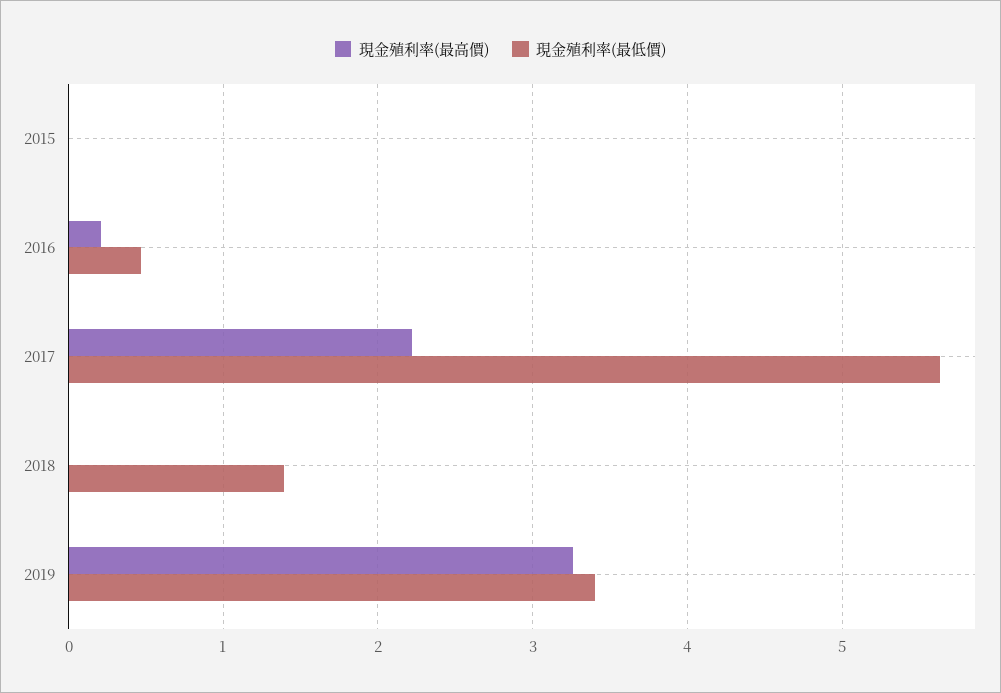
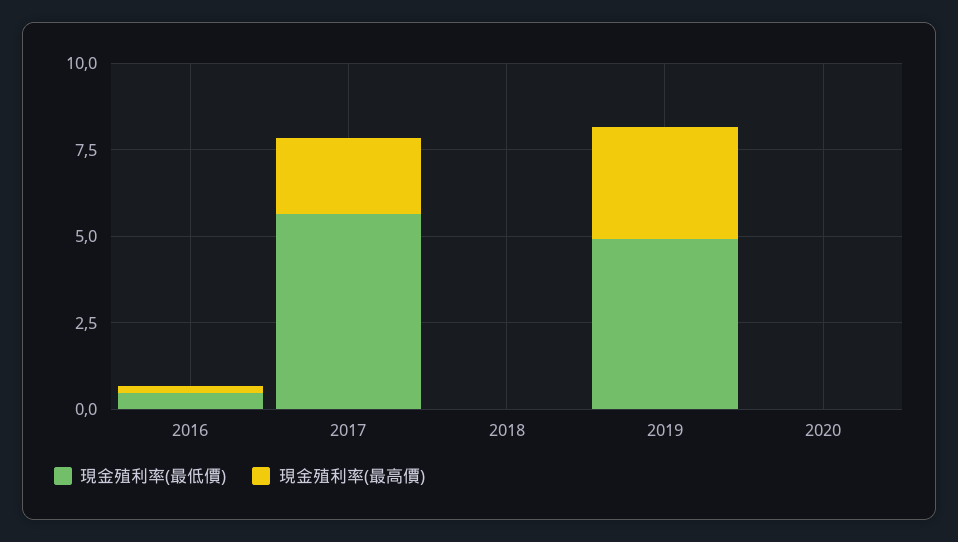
現金殖利率(最高價), 2015: 0 -> none
現金殖利率(最低價), 2015: 0 -> none
現金殖利率(最低價), 2018: 1.4 -> 0
現金殖利率(最低價), 2019: 3.4 -> 5
現金殖利率(最低價), 2020: none -> 0
現金殖利率(最高價), 2020: none -> 0

